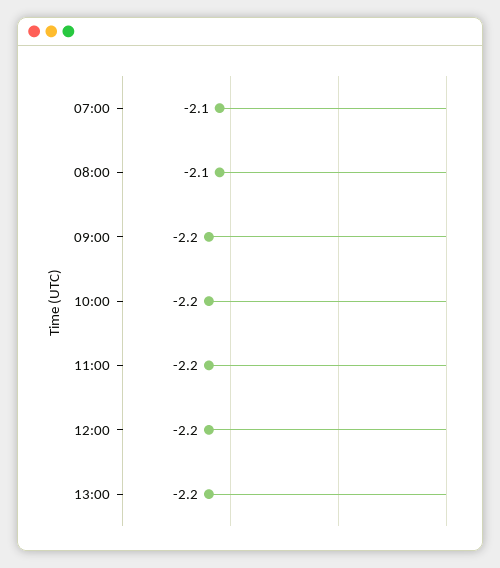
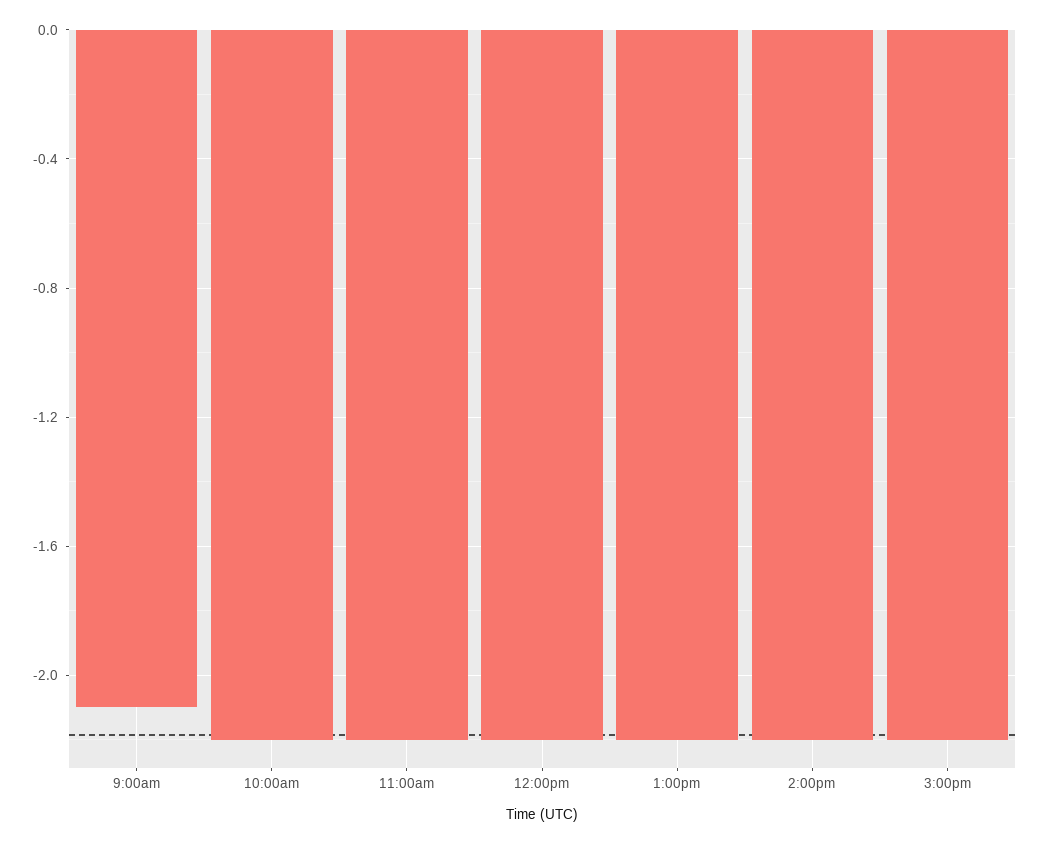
07:00: -2.1 -> none
08:00: -2.1 -> none
09:00: -2.2 -> -2.1
2:00pm: none -> -2.2
3:00pm: none -> -2.2

